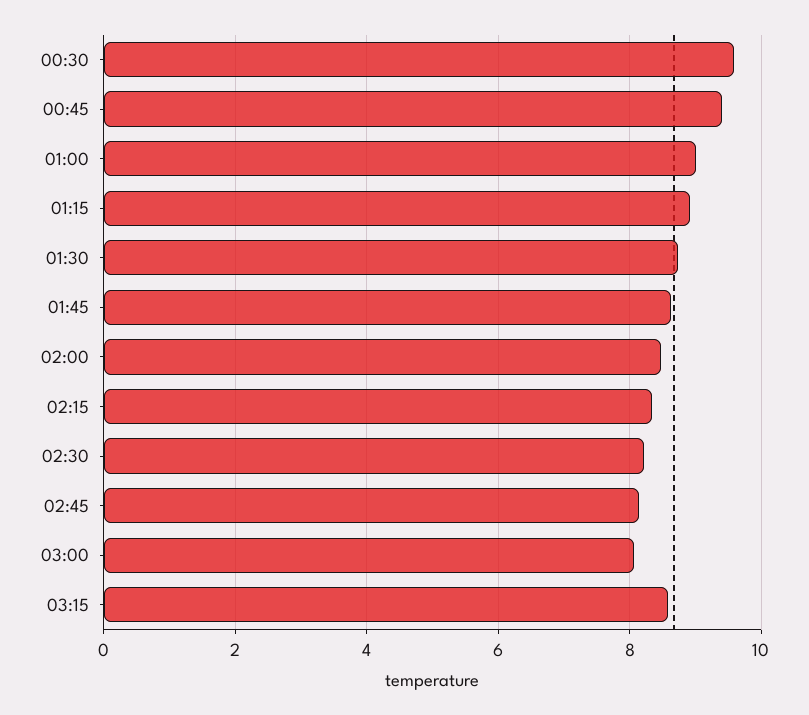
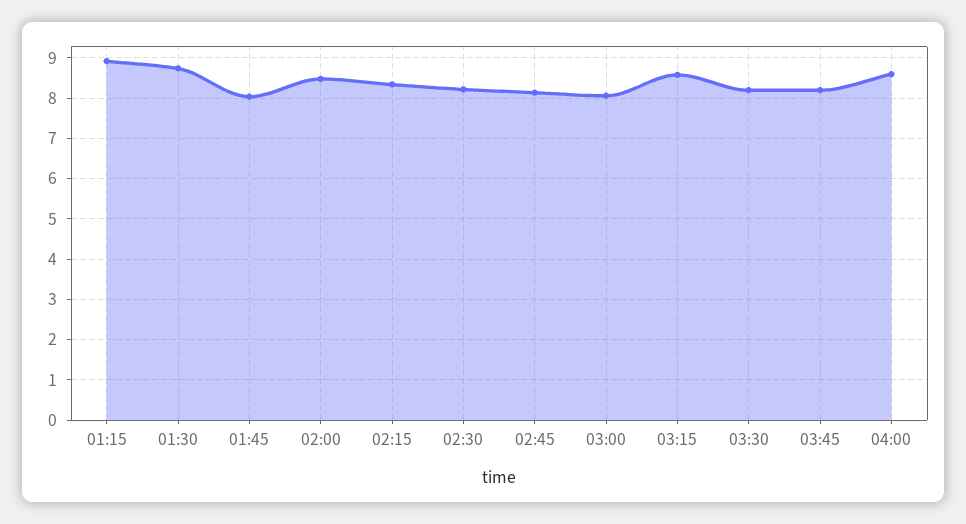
00:30: 9.6 -> none
00:45: 9.4 -> none
01:00: 9 -> none
01:45: 8.6 -> 8
03:30: none -> 8.2
03:45: none -> 8.2
04:00: none -> 8.6

